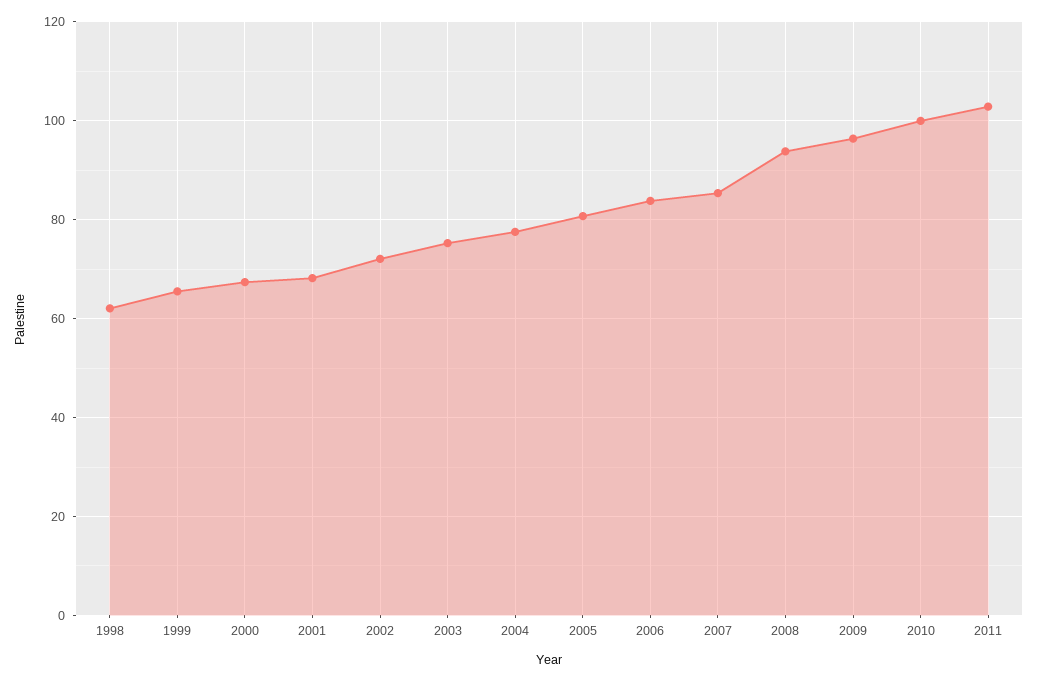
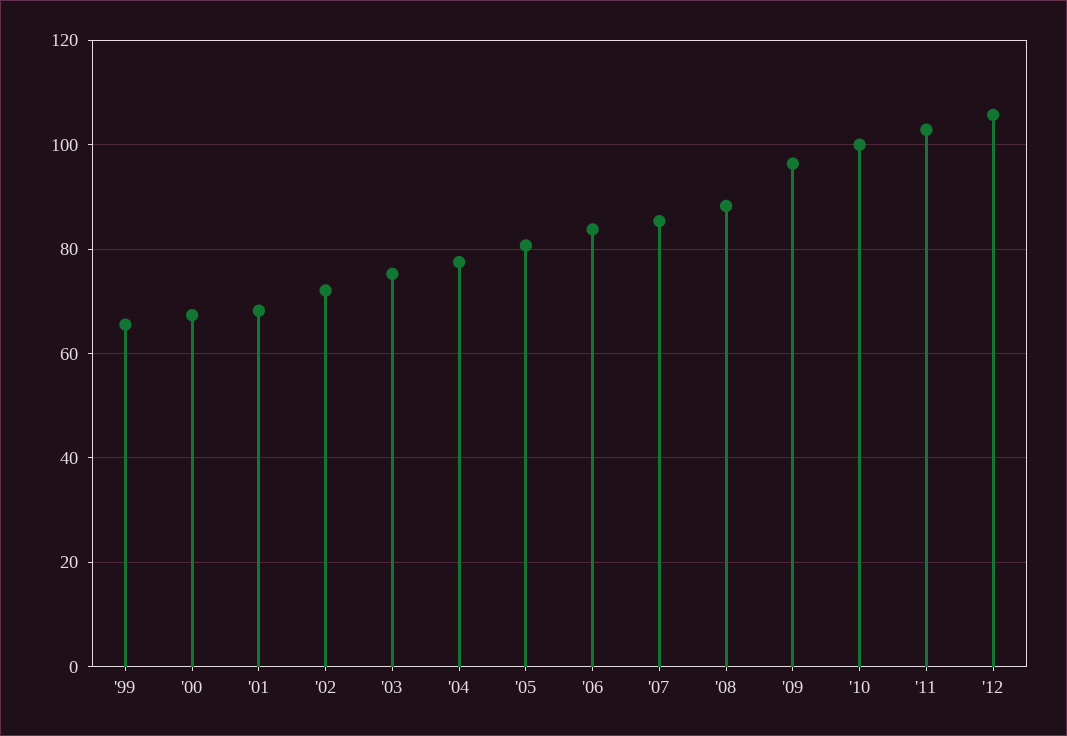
1998: 62 -> none
2008: 94 -> 88
'12: none -> 106

